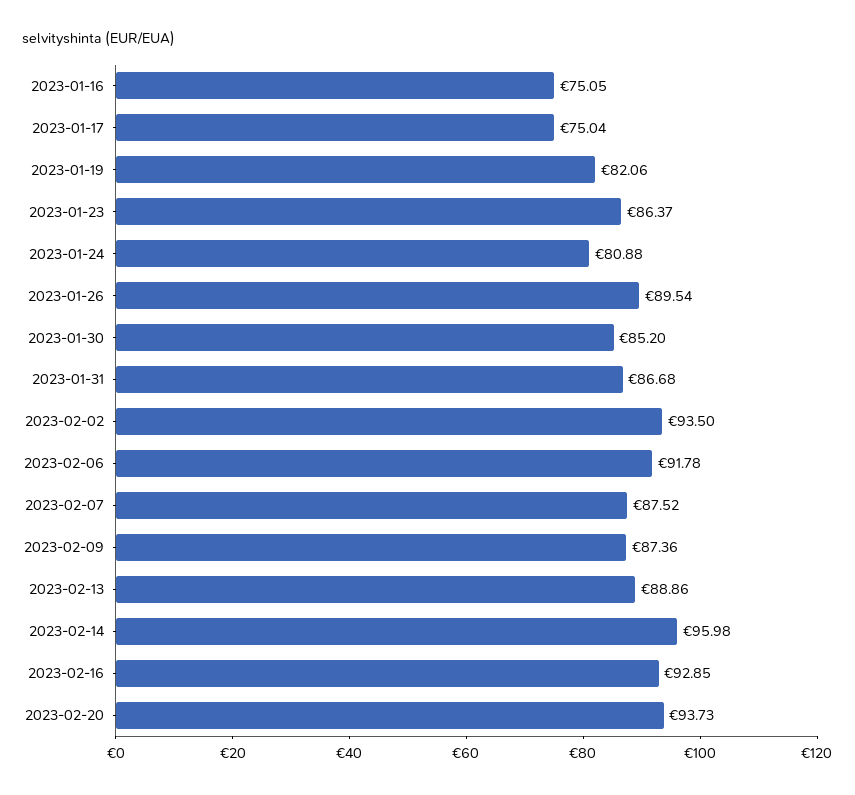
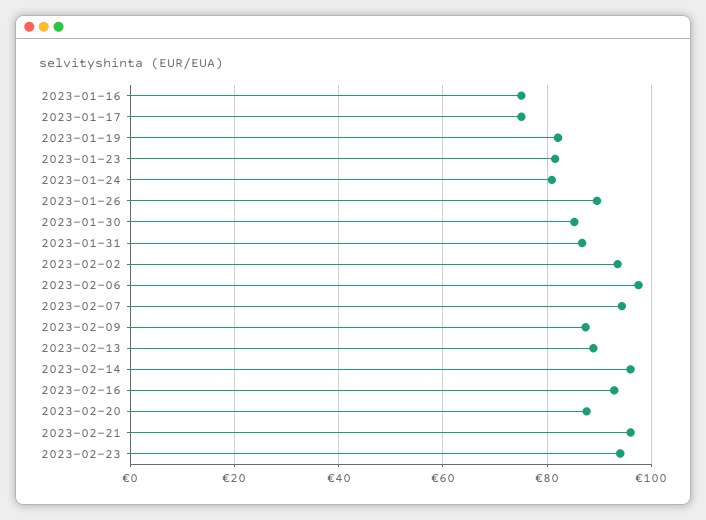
2023-01-23: 86.37 -> 82
2023-02-06: 91.78 -> 98
2023-02-07: 87.52 -> 94
2023-02-20: 93.73 -> 88
2023-02-21: none -> 96
2023-02-23: none -> 94

